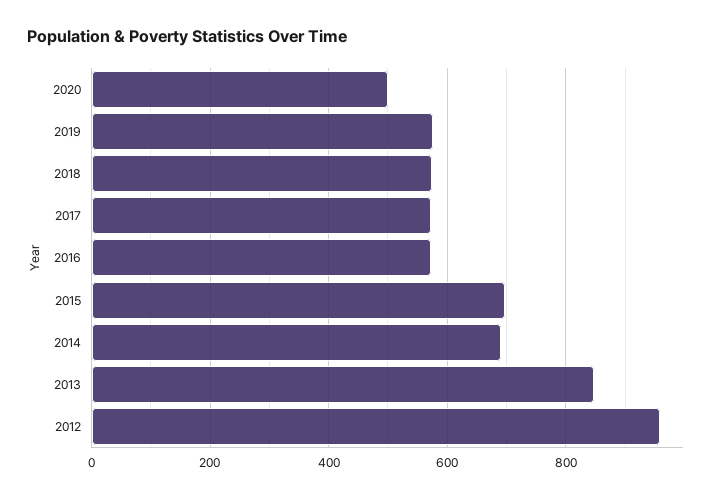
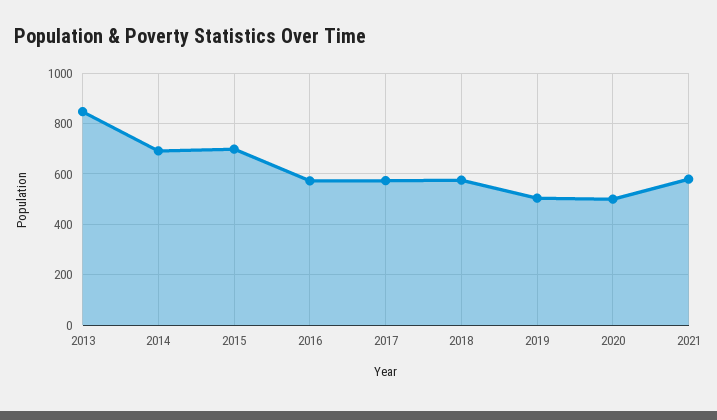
2019: 580 -> 500
2012: 960 -> none
2021: none -> 575

